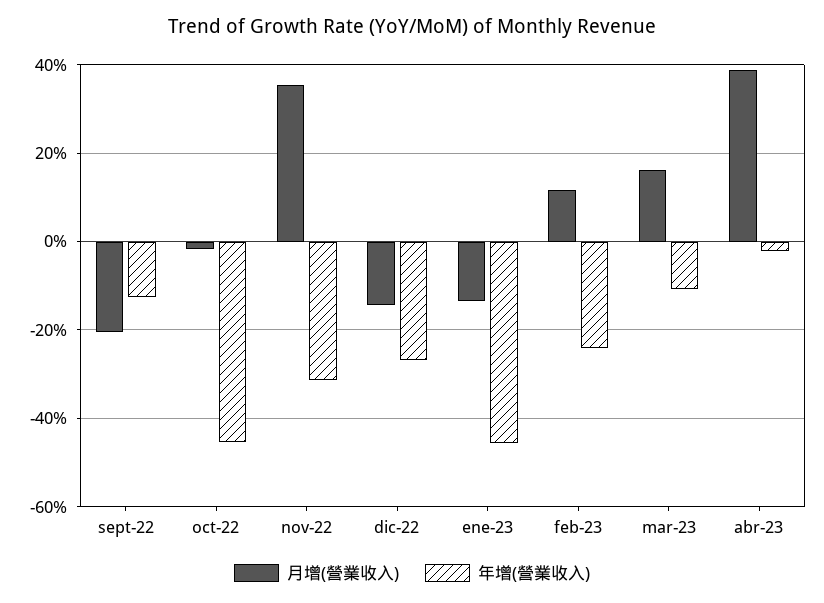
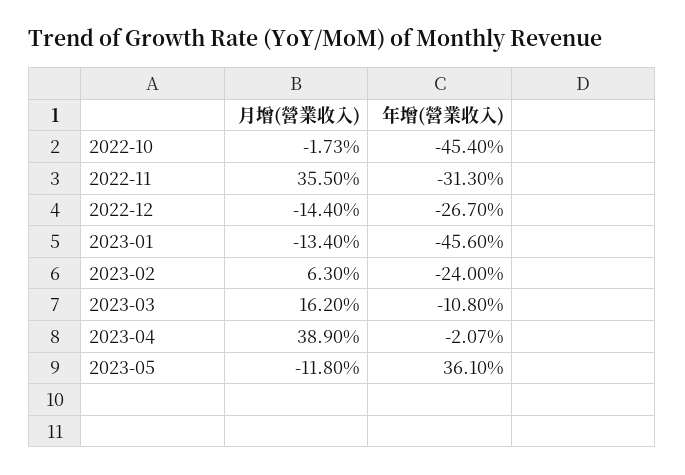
月增(營業收入), sept-22: -20 -> none
年增(營業收入), sept-22: -12 -> none
月增(營業收入), feb-23: 12 -> 6.3
月增(營業收入), 2023-05: none -> -11.8
年增(營業收入), 2023-05: none -> 36.1

